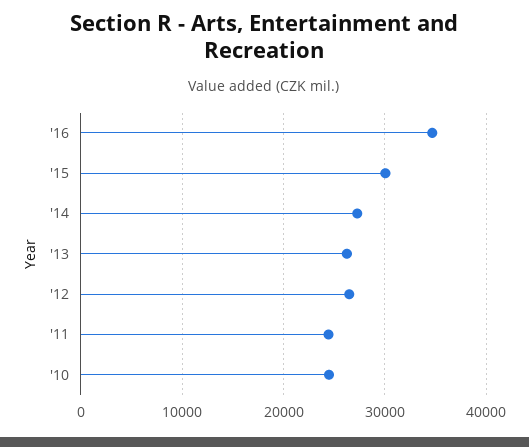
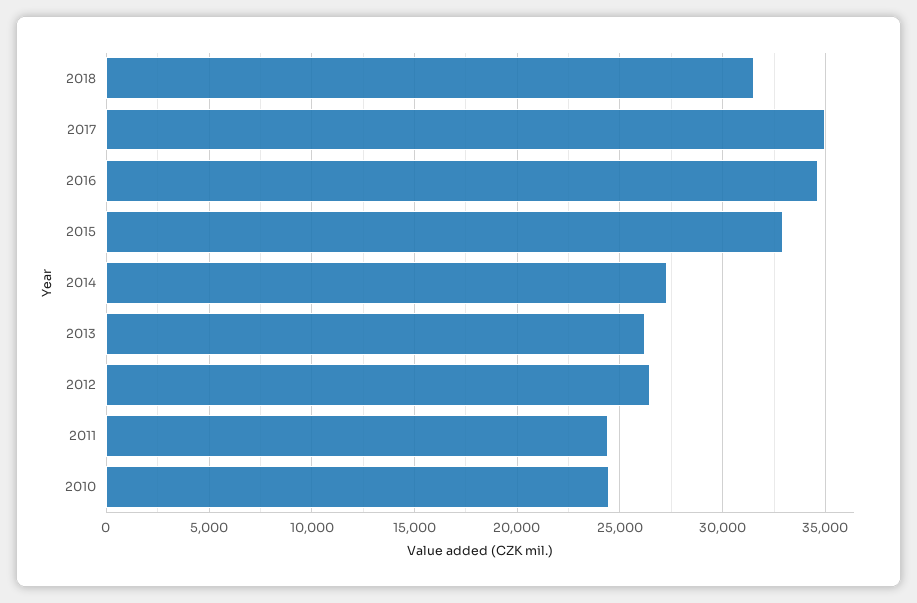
'15: 30000 -> 33000
2018: none -> 31500
2017: none -> 35000

